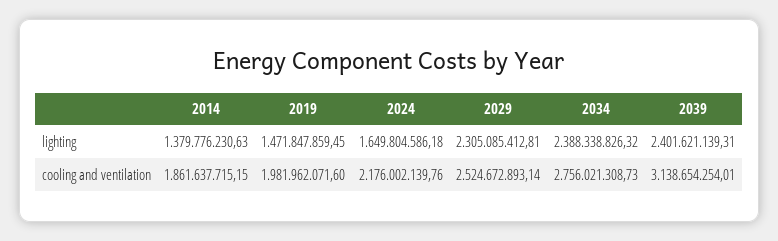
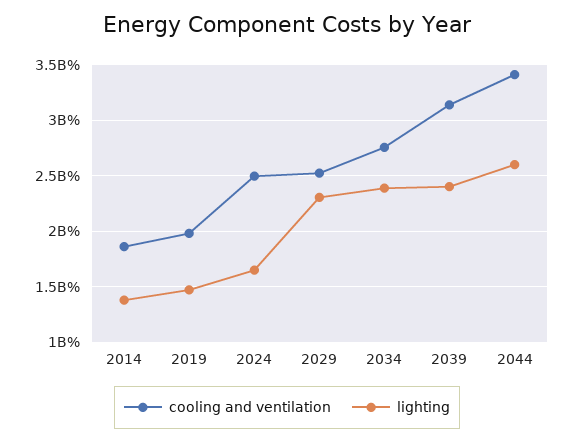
cooling and ventilation, 2024: 2176002139.76 -> 2500000000
cooling and ventilation, 2044: none -> 3400000000
lighting, 2044: none -> 2600000000

